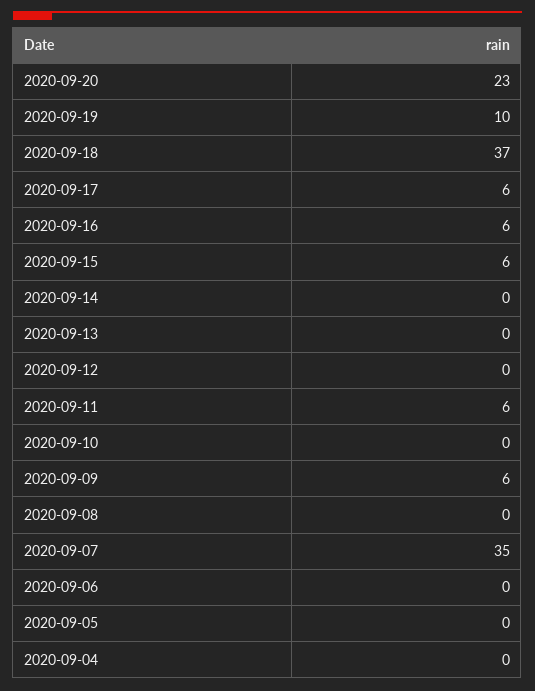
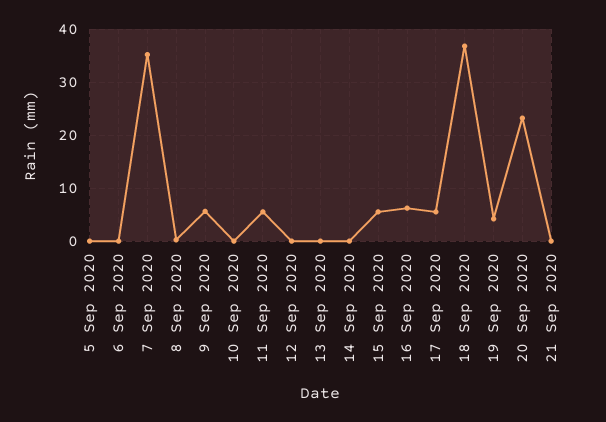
2020-09-19: 10 -> 4
2020-09-04: 0 -> none
21 Sep 2020: none -> 0

